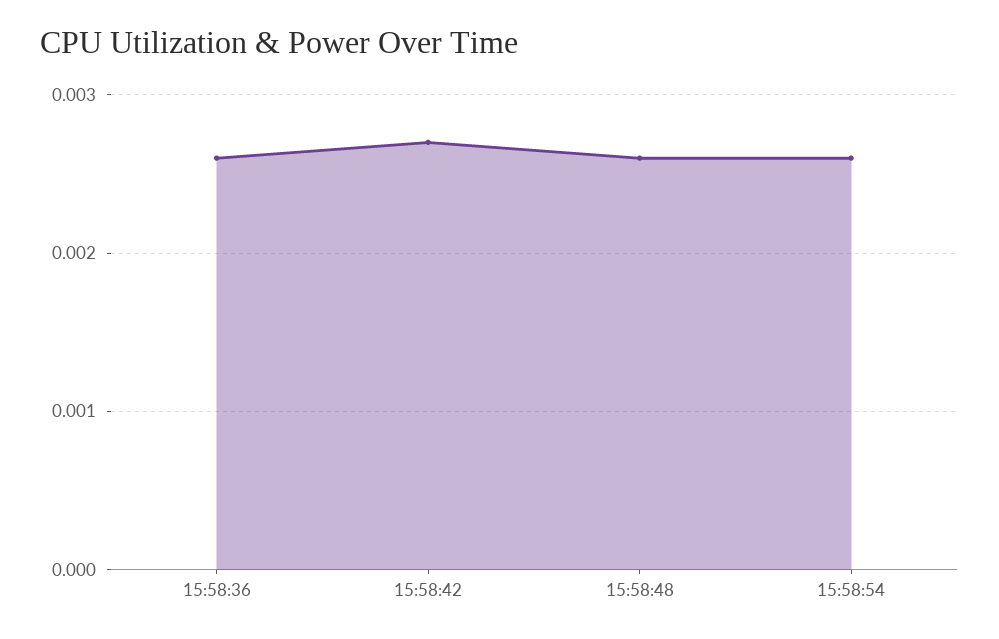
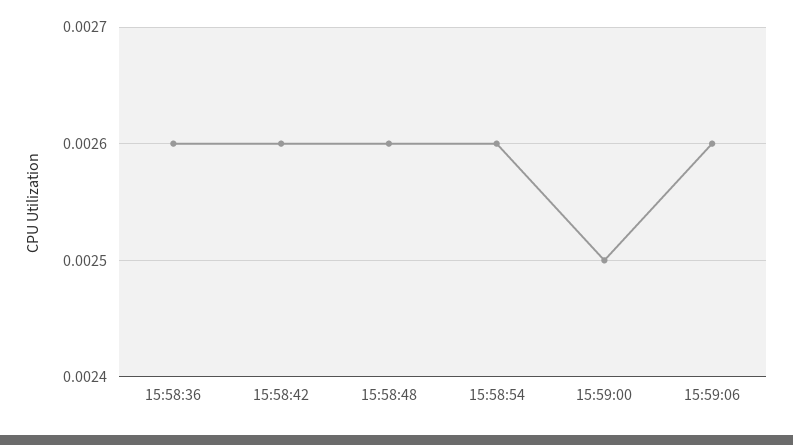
15:58:42: 0.0027 -> 0.0026
15:59:00: none -> 0.0025
15:59:06: none -> 0.0026

